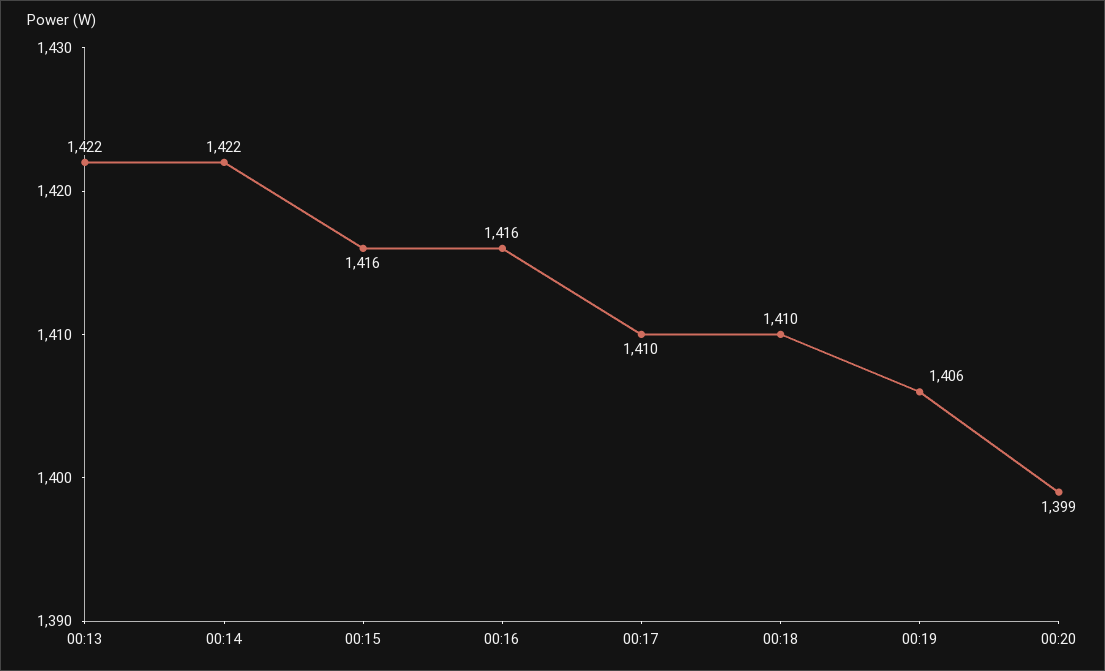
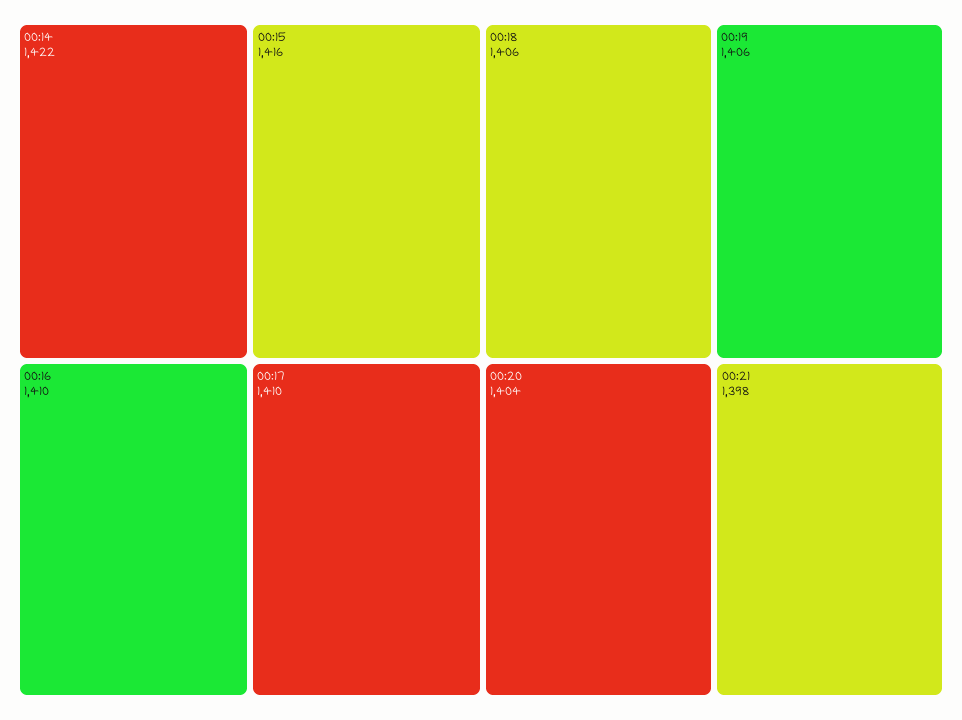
00:13: 1422 -> none
00:16: 1416 -> 1410
00:18: 1410 -> 1406
00:20: 1399 -> 1404
00:21: none -> 1398

